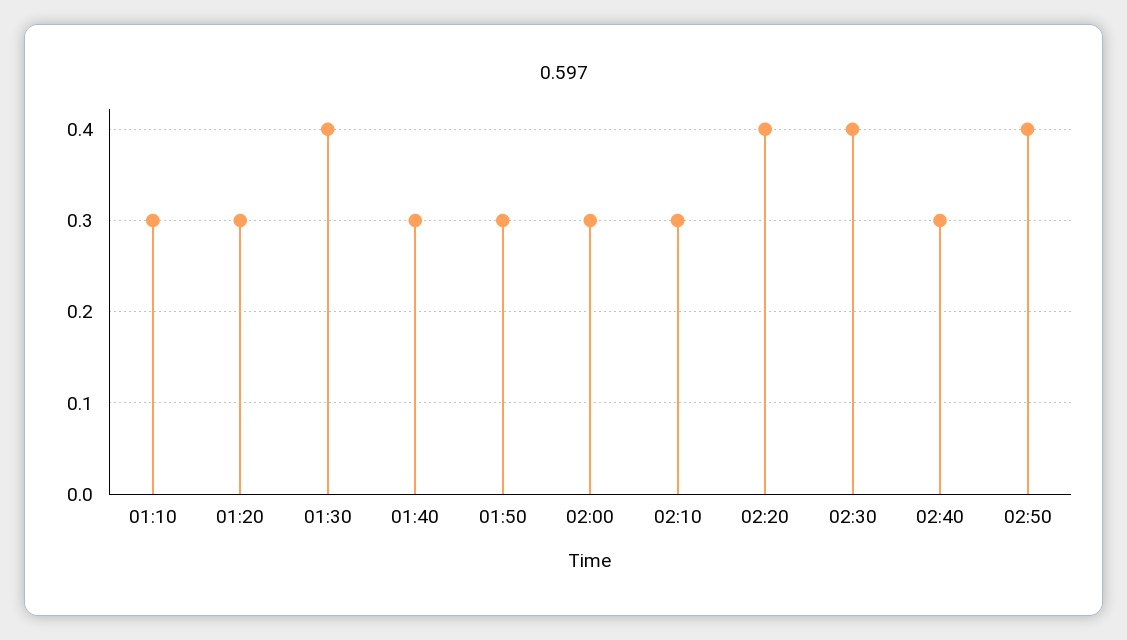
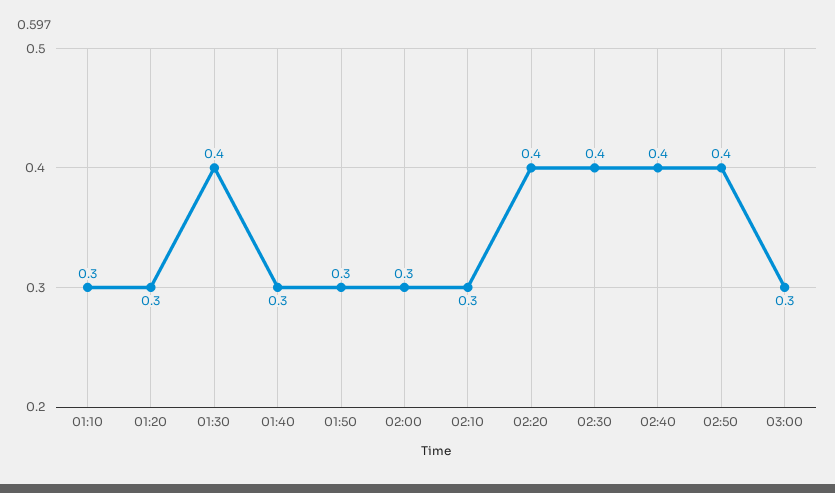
02:40: 0.3 -> 0.4
03:00: none -> 0.3

